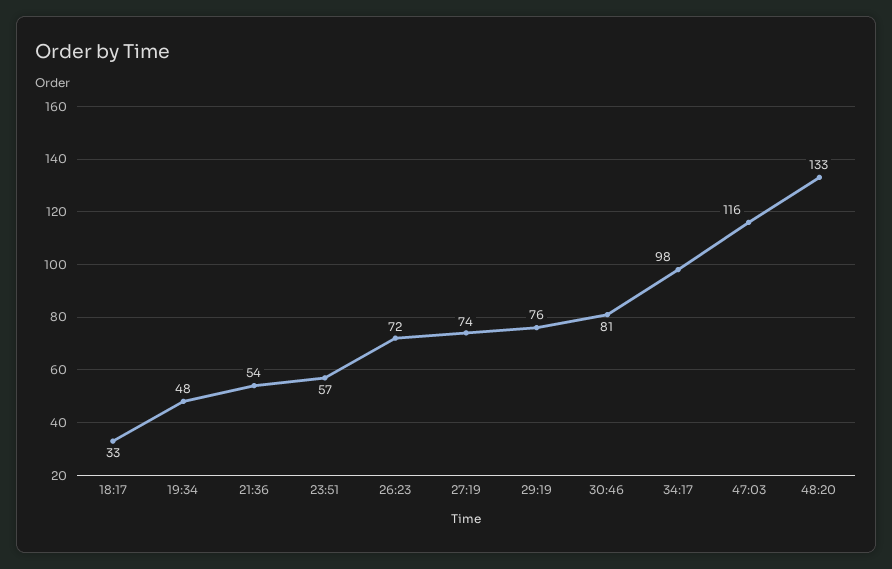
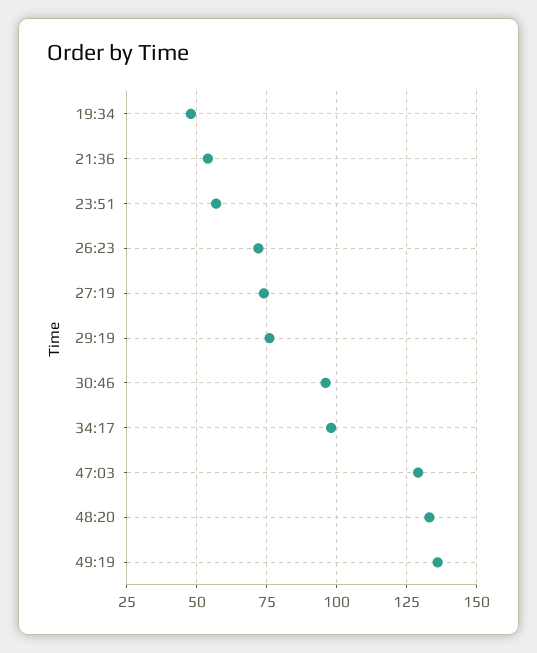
18:17: 33 -> none
30:46: 81 -> 95
47:03: 116 -> 130
49:19: none -> 135

